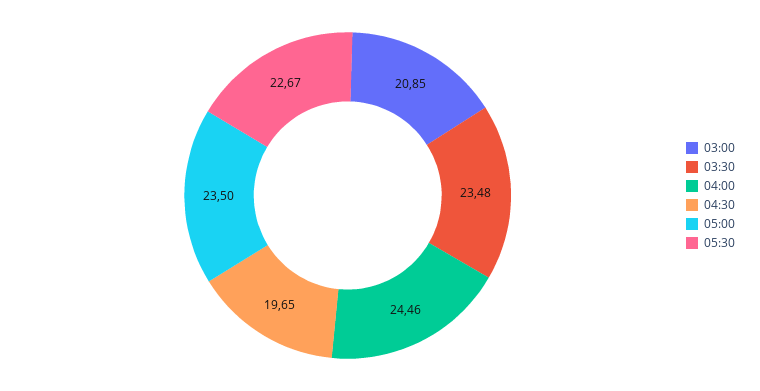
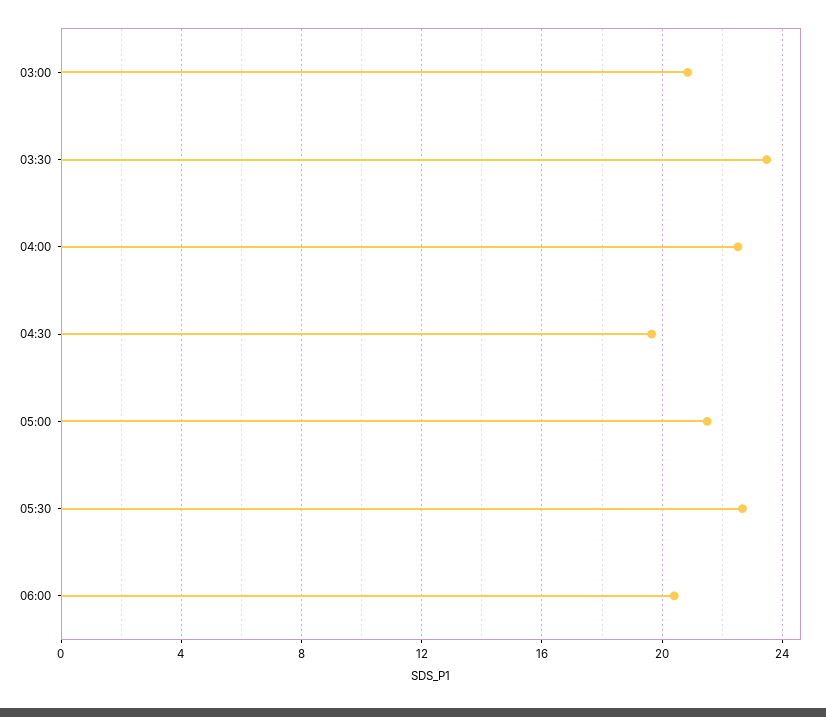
04:00: 24.46 -> 22.5
05:00: 23.5 -> 21.5
06:00: none -> 20.5

